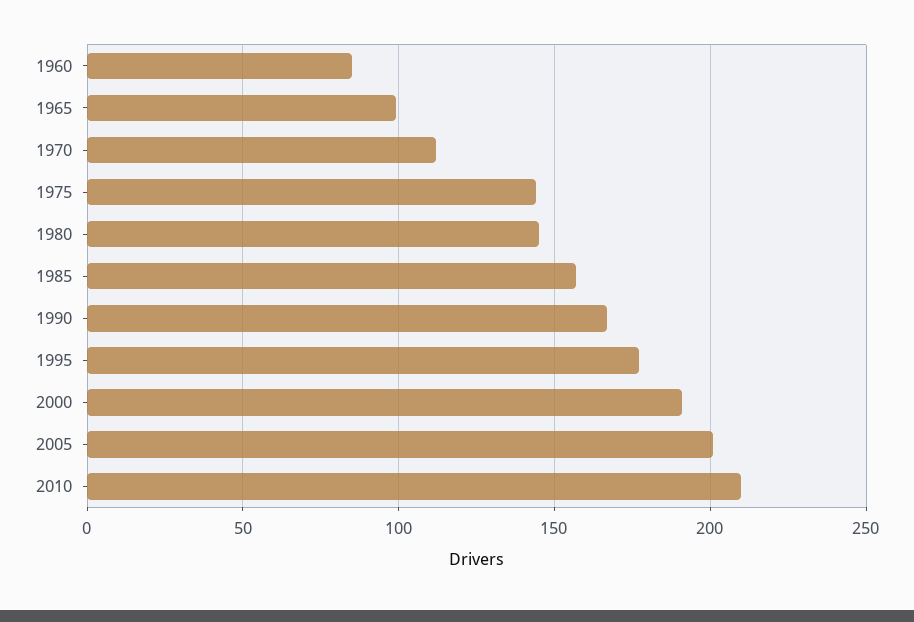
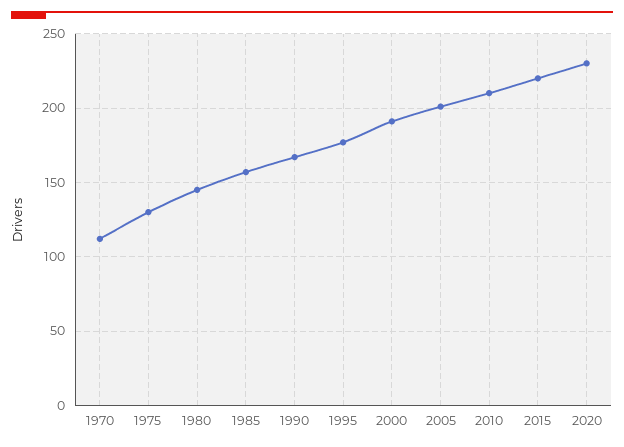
1960: 85 -> none
1965: 100 -> none
1975: 145 -> 130
2015: none -> 220
2020: none -> 230

